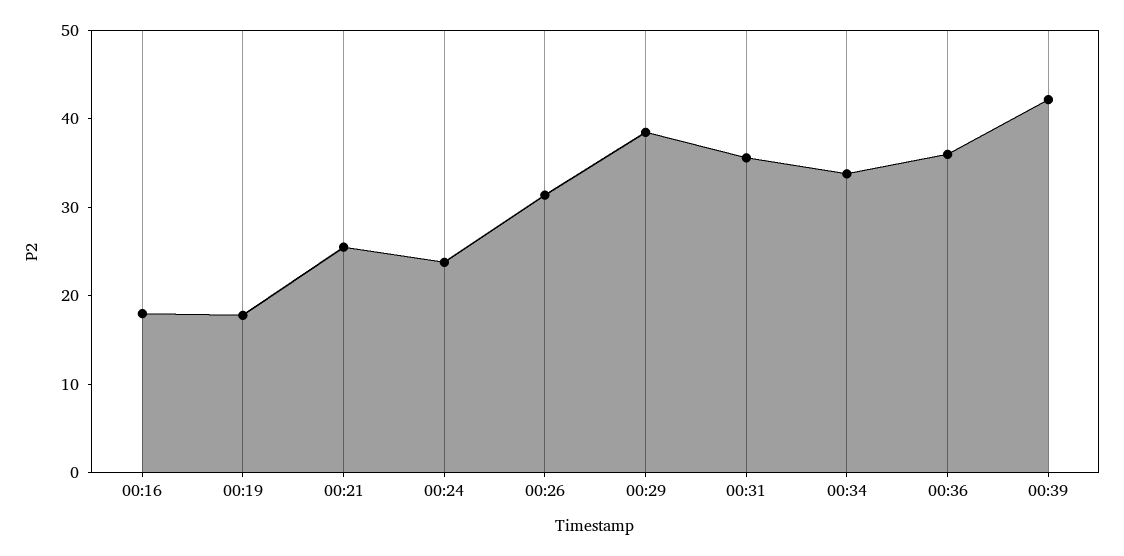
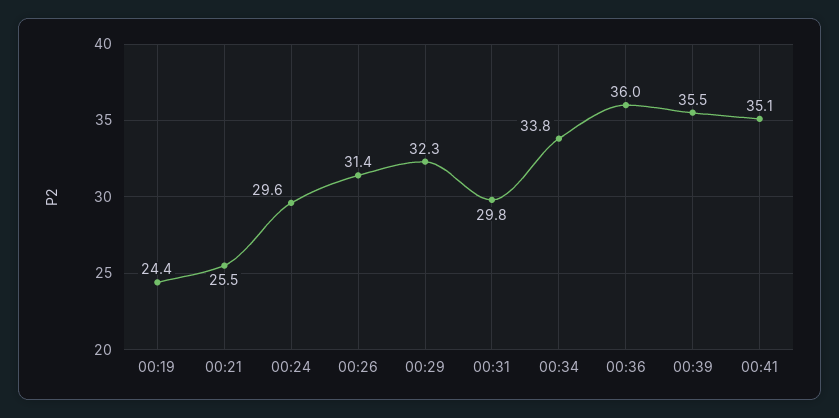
00:16: 18 -> none
00:19: 18 -> 24.4
00:24: 24 -> 29.6
00:29: 38 -> 32.3
00:31: 36 -> 29.8
00:39: 42 -> 35.5
00:41: none -> 35.1

